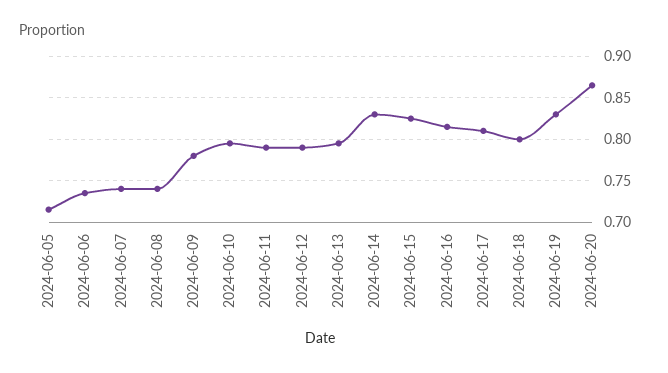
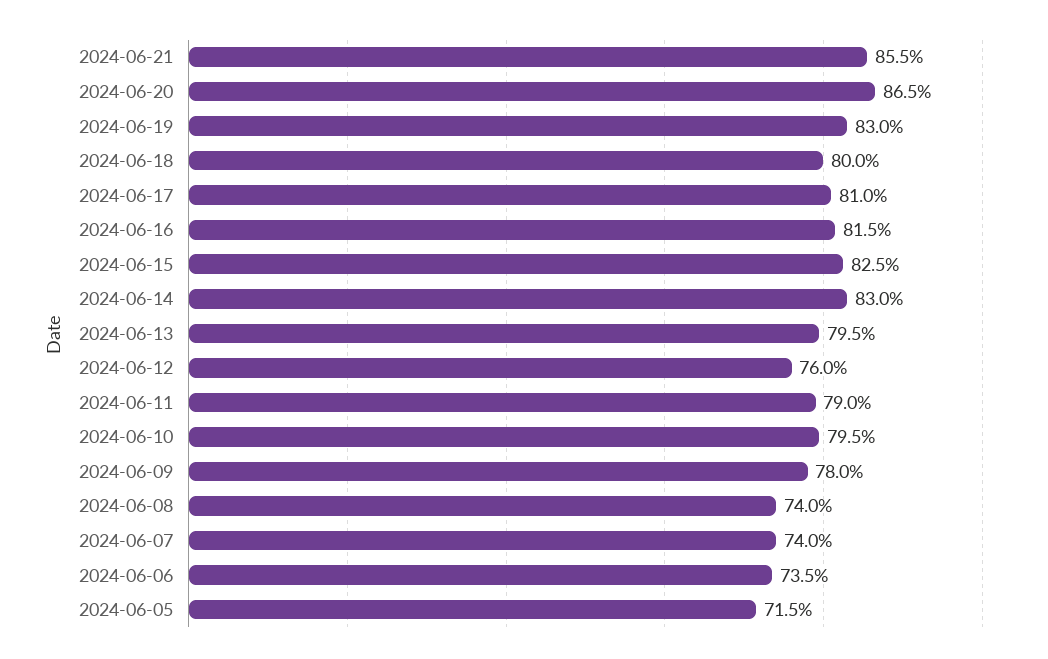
2024-06-12: 0.79 -> 0.76
2024-06-21: none -> 0.855

